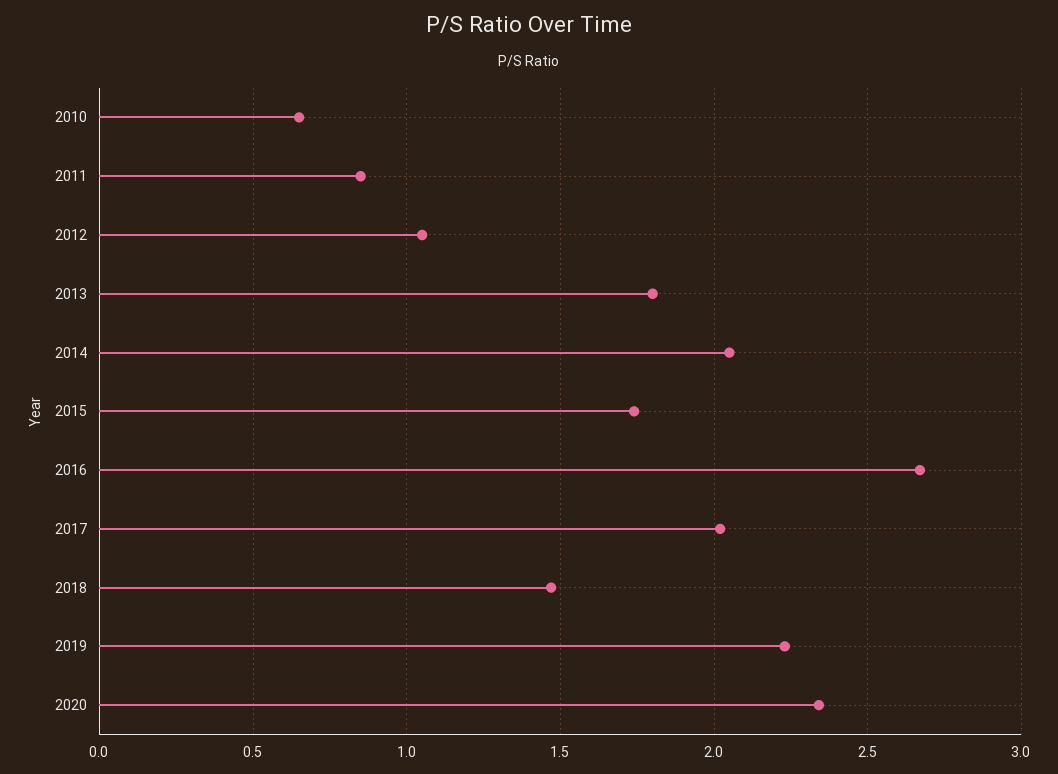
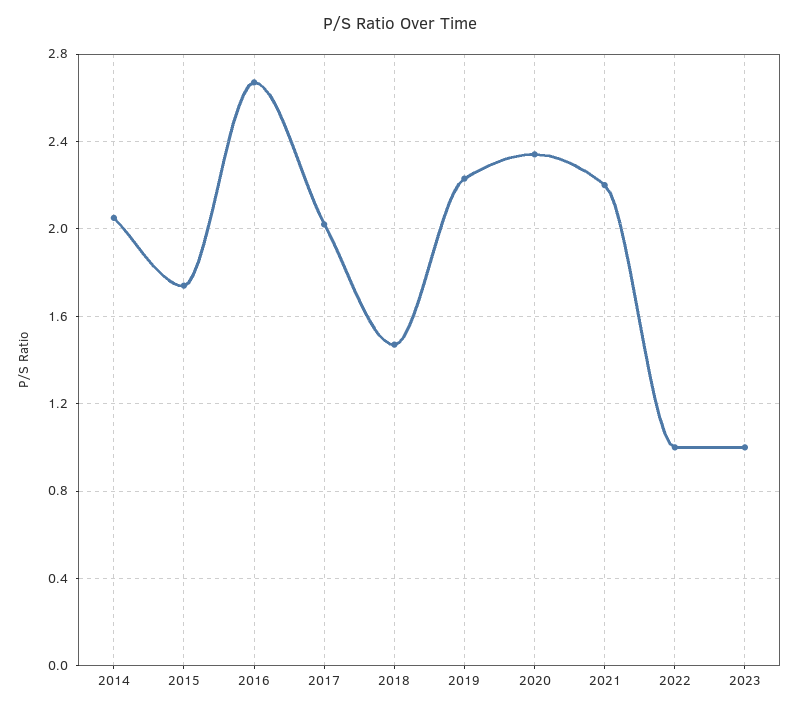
2010: 0.65 -> none
2011: 0.85 -> none
2012: 1.05 -> none
2013: 1.8 -> none
2021: none -> 2.2
2022: none -> 1
2023: none -> 1

